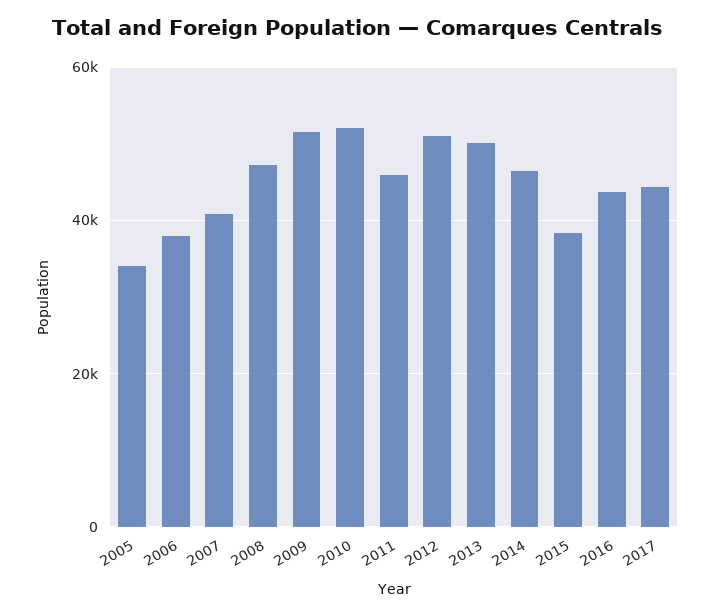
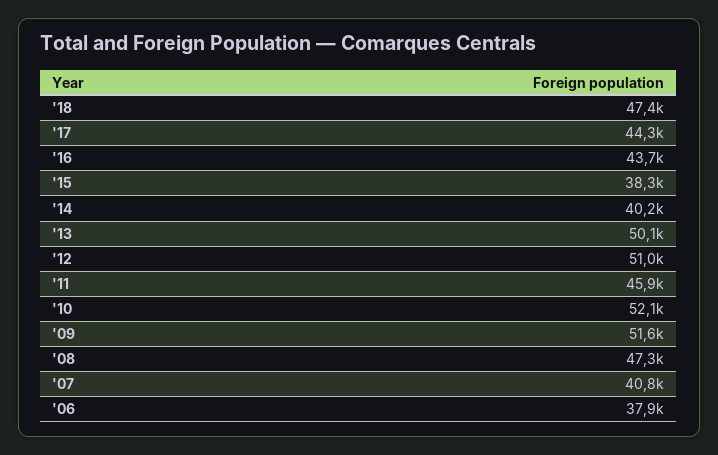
2005: 34000 -> none
2014: 46000 -> 40200
'18: none -> 47400

